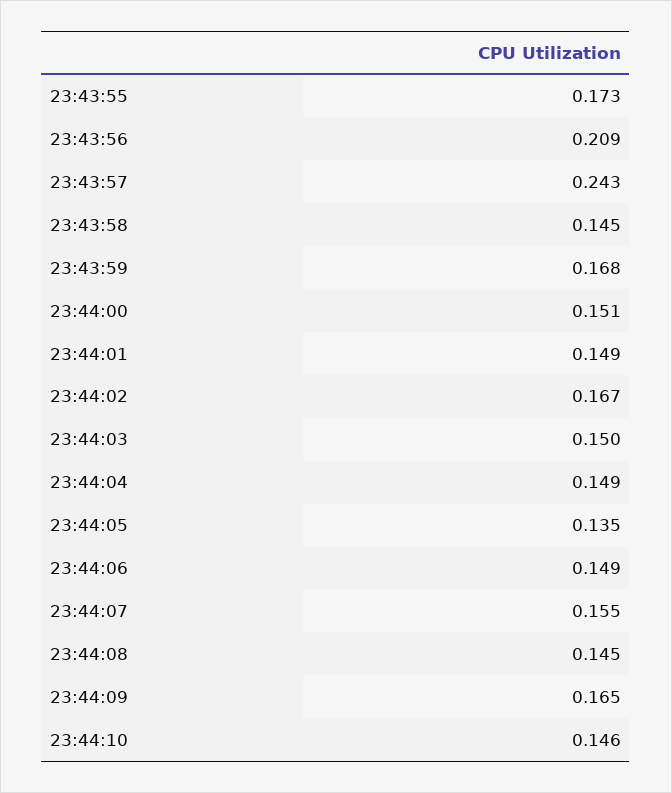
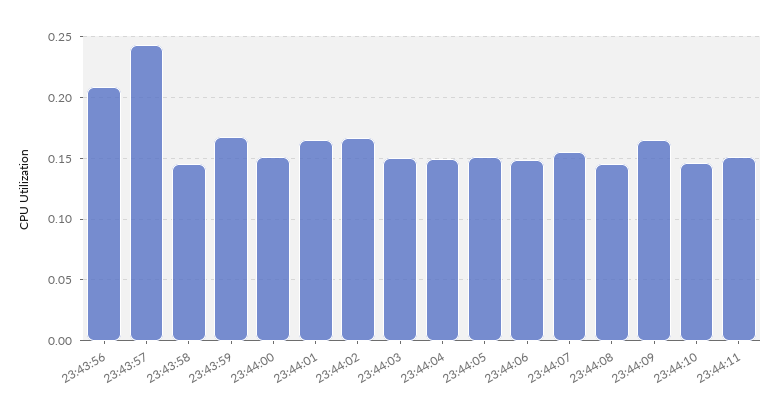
23:43:55: 0.173 -> none
23:44:01: 0.149 -> 0.165
23:44:05: 0.135 -> 0.15
23:44:11: none -> 0.15

